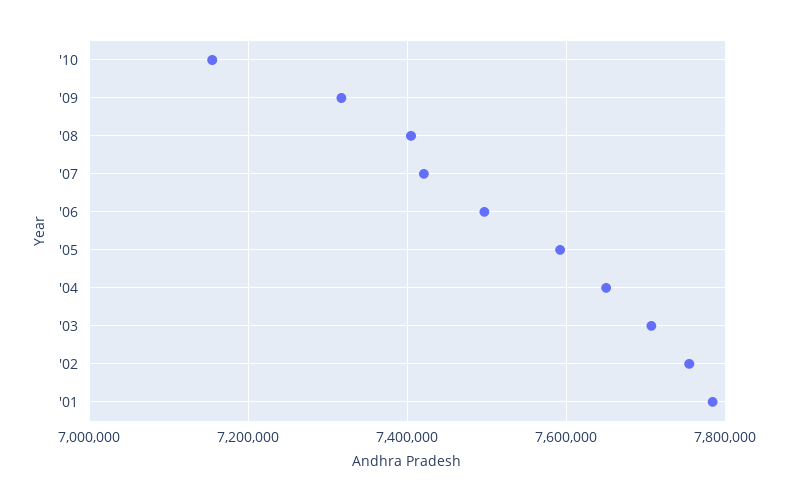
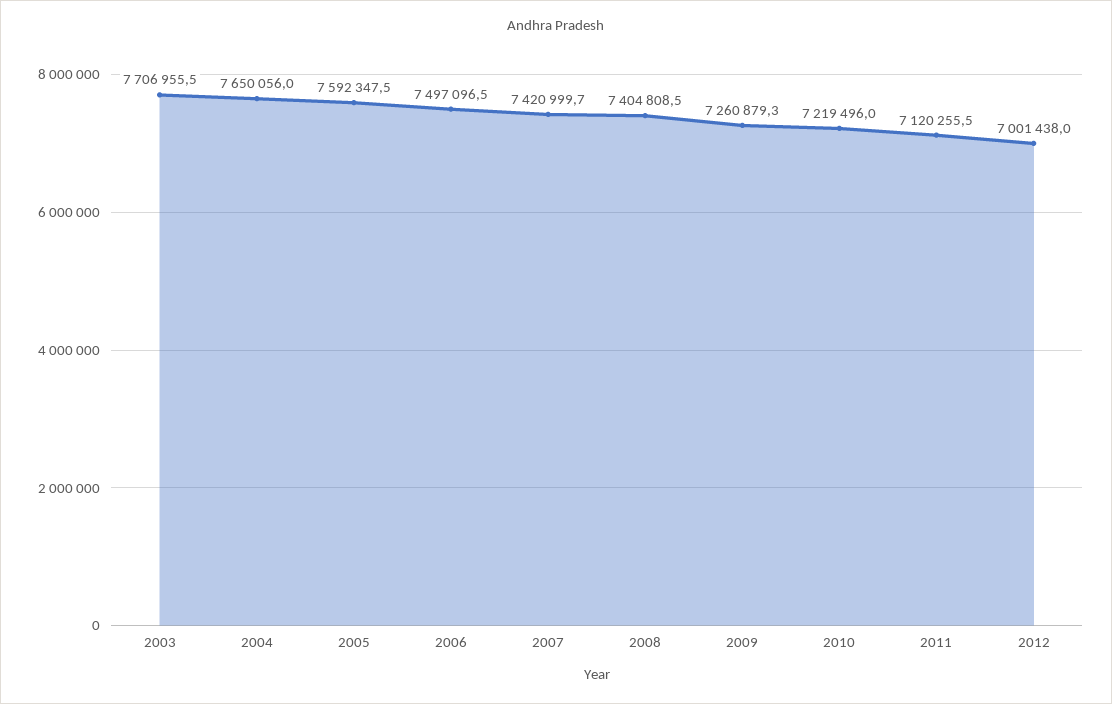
'10: 7160000 -> 7219496
'09: 7320000 -> 7260879.3
'02: 7760000 -> none
'01: 7780000 -> none
2011: none -> 7120255.5
2012: none -> 7001438

